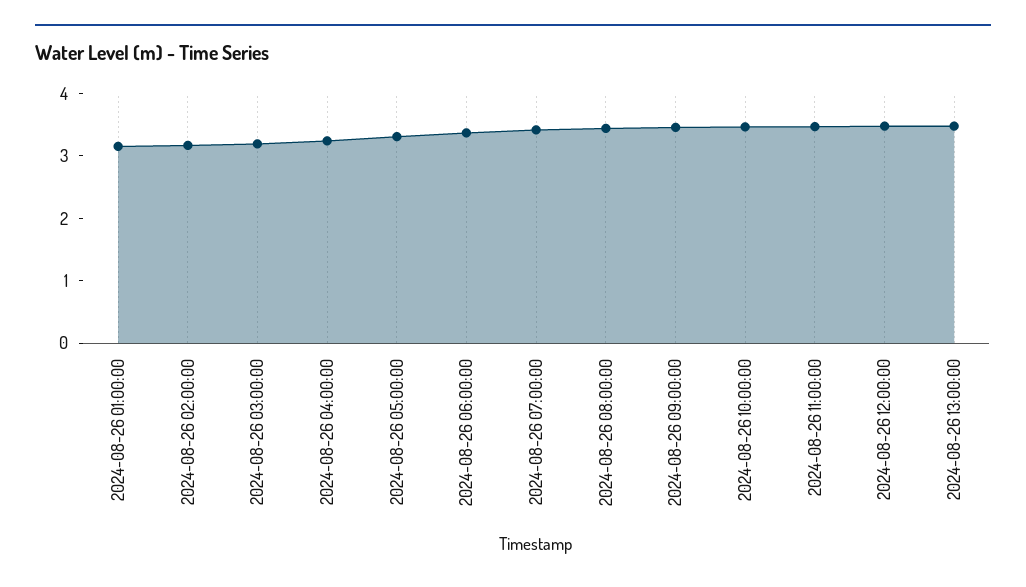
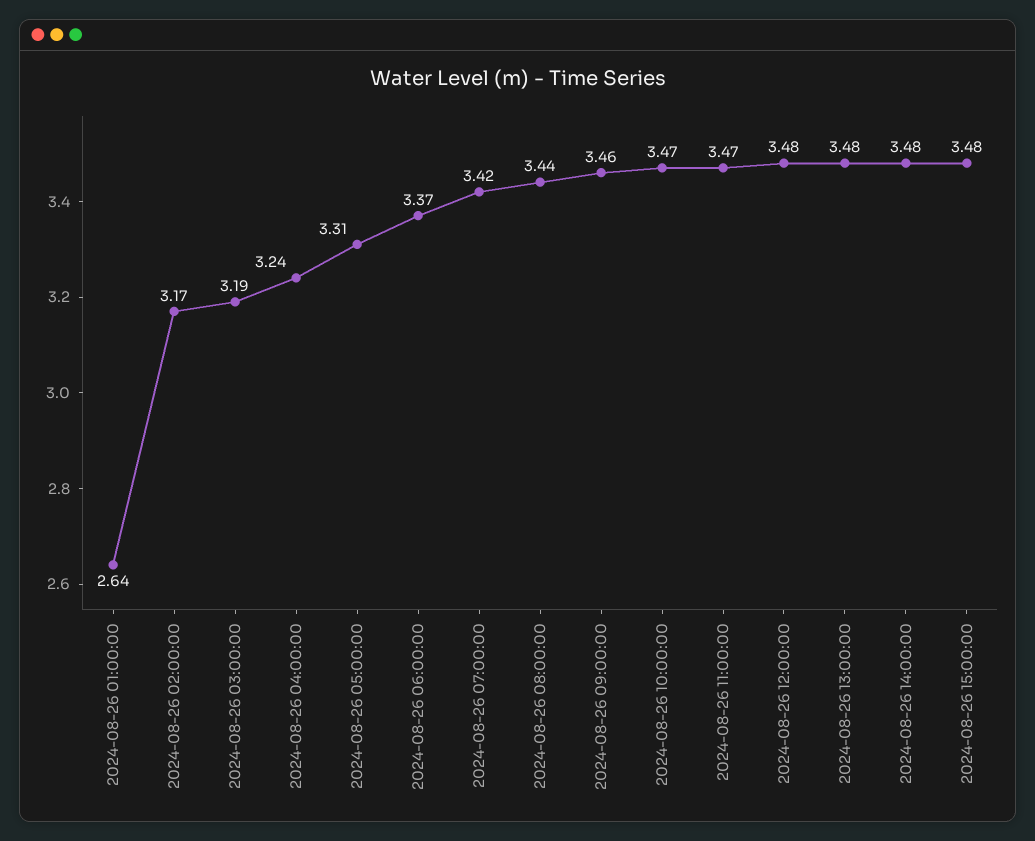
2024-08-26 01:00:00: 3.2 -> 2.64
2024-08-26 14:00:00: none -> 3.48
2024-08-26 15:00:00: none -> 3.48

